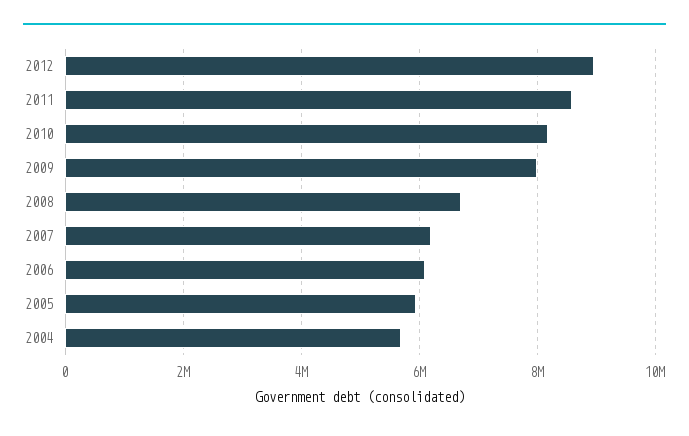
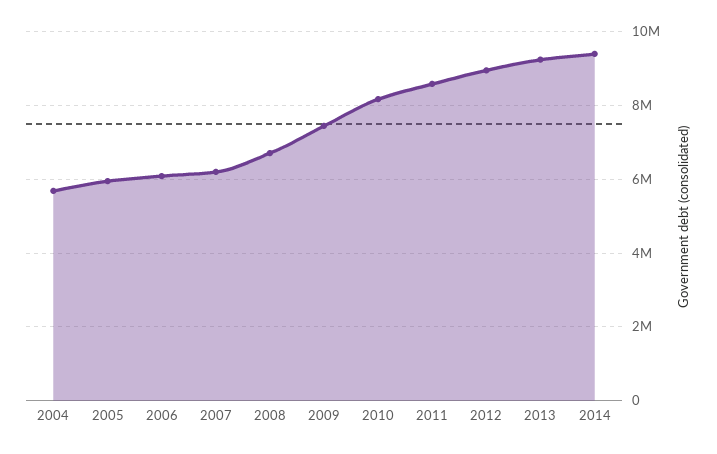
2009: 8000000 -> 7400000
2013: none -> 9200000
2014: none -> 9400000

